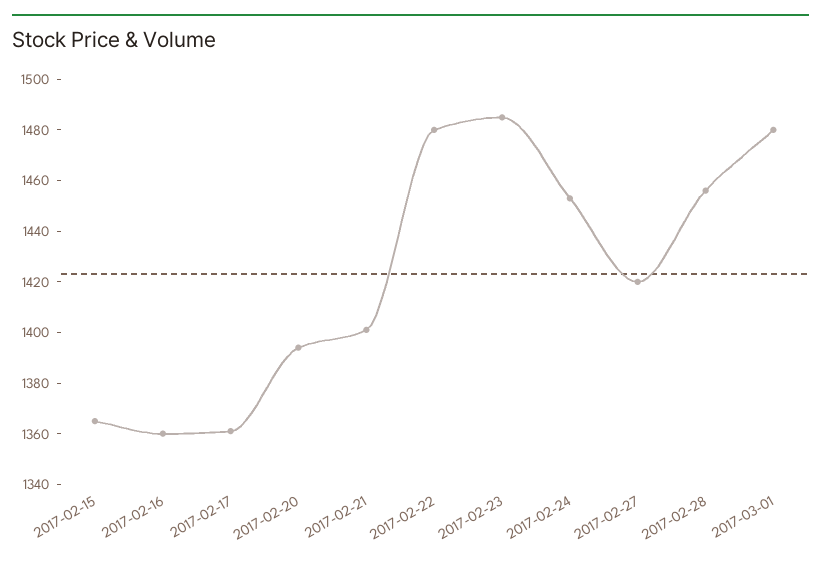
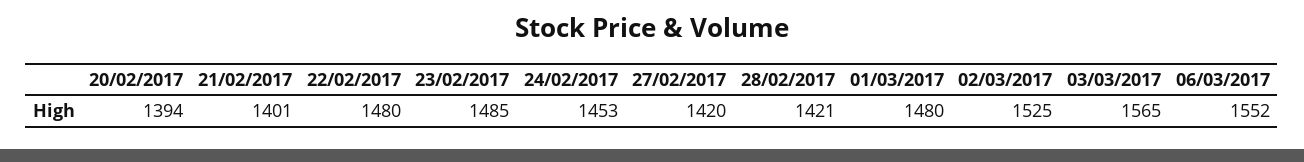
2017-02-15: 1365 -> none
2017-02-16: 1360 -> none
2017-02-17: 1360 -> none
2017-02-28: 1455 -> 1421
02/03/2017: none -> 1525
03/03/2017: none -> 1565
06/03/2017: none -> 1552

